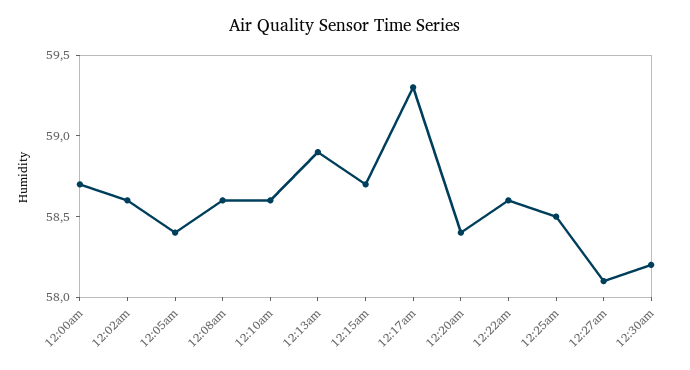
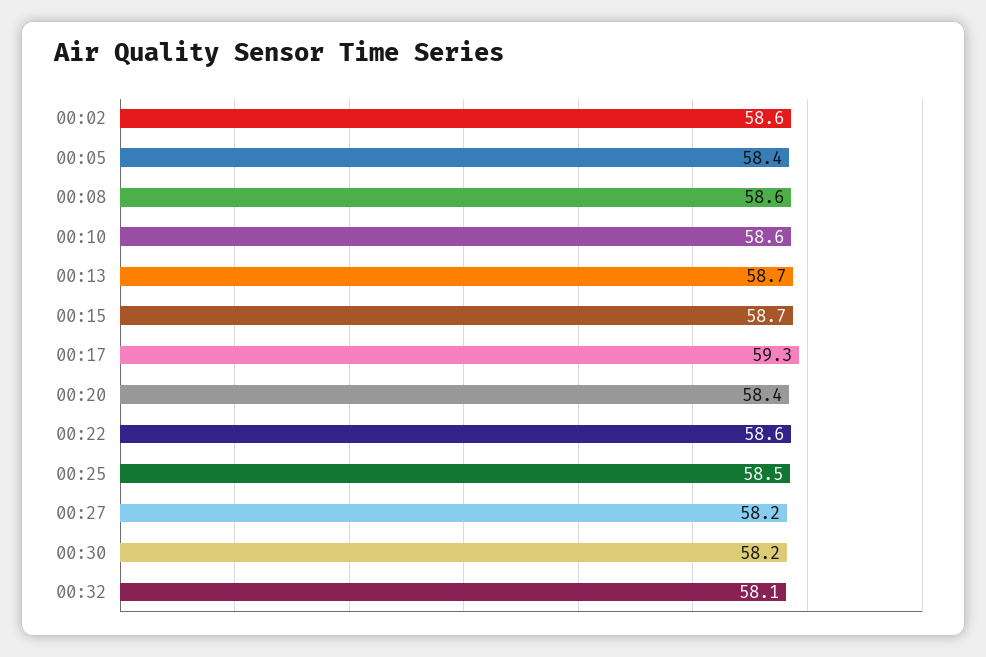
12:00am: 58.7 -> none
12:13am: 58.9 -> 58.7
12:27am: 58.1 -> 58.2
00:32: none -> 58.1

